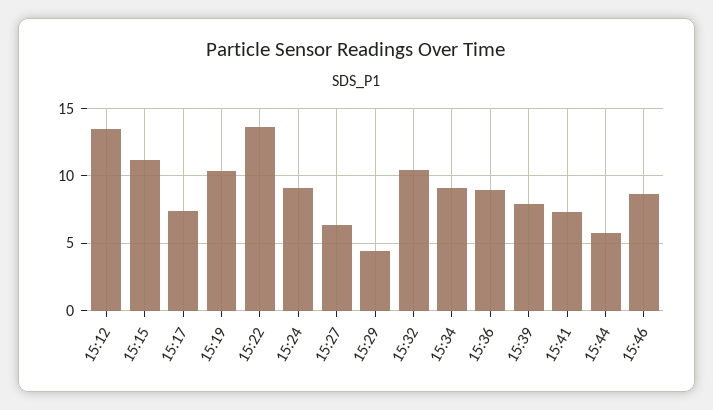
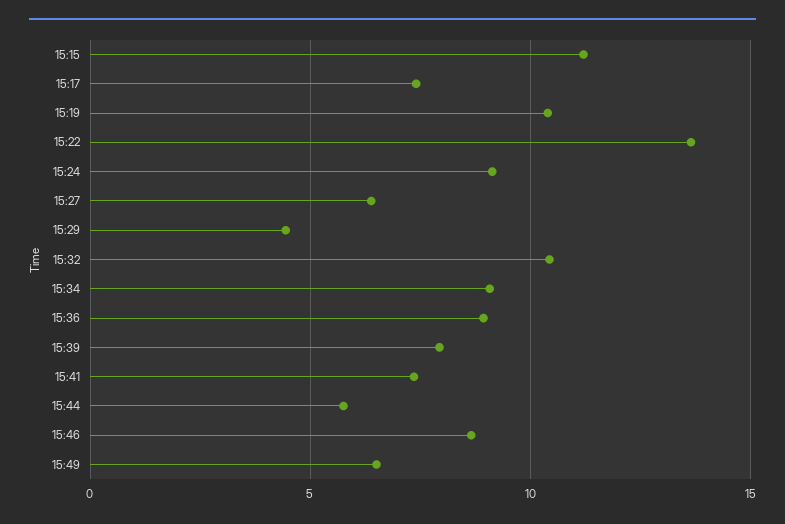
15:12: 13.5 -> none
15:49: none -> 6.5

